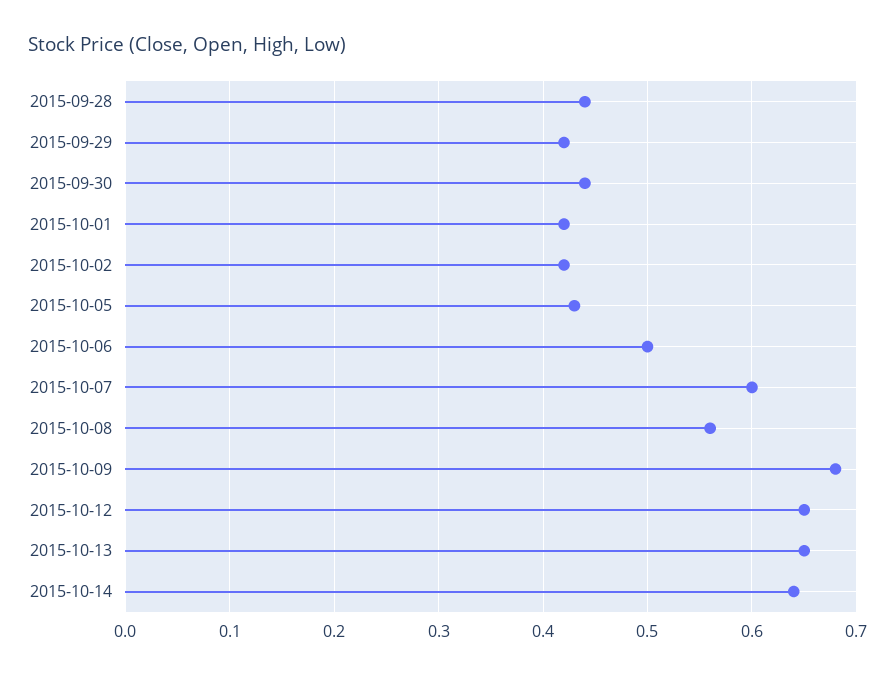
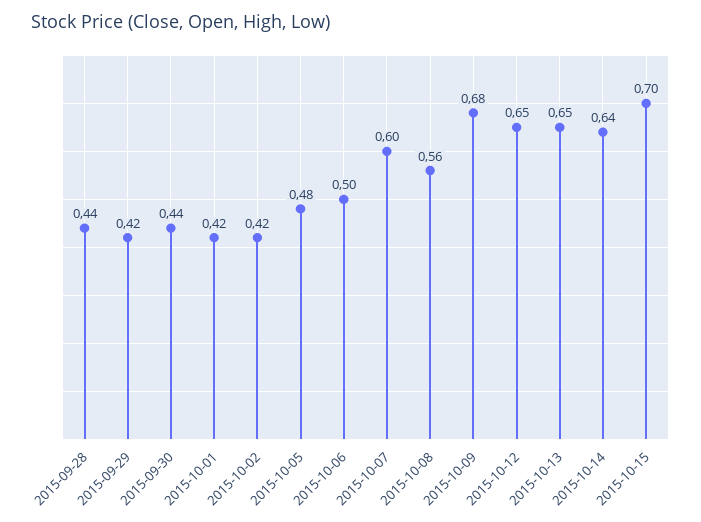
2015-10-05: 0.43 -> 0.48
2015-10-15: none -> 0.7

